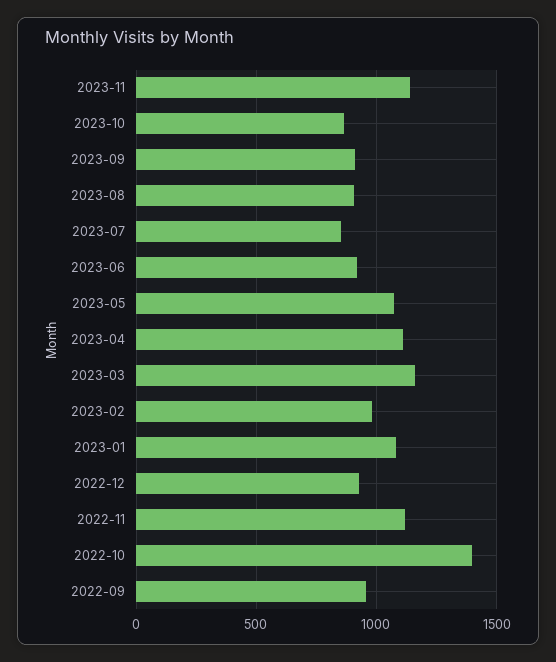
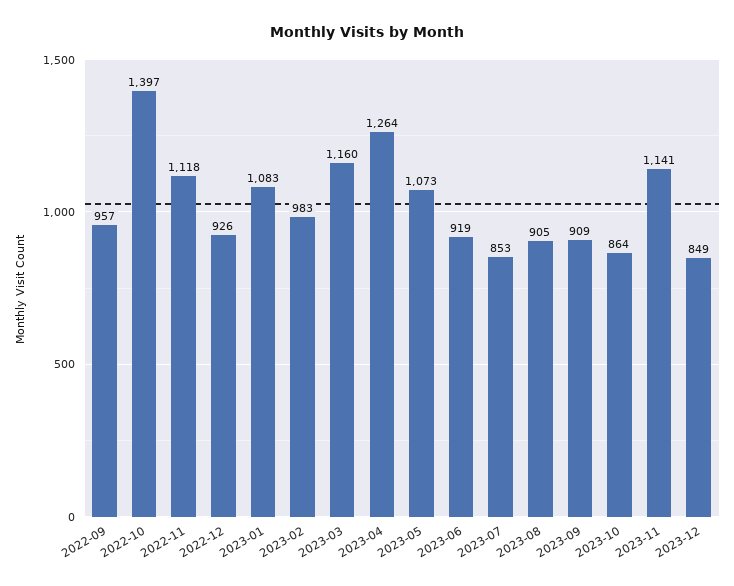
2023-04: 1100 -> 1264
2023-12: none -> 849

